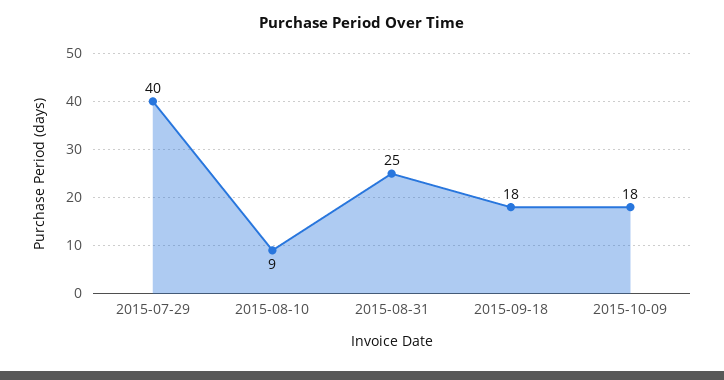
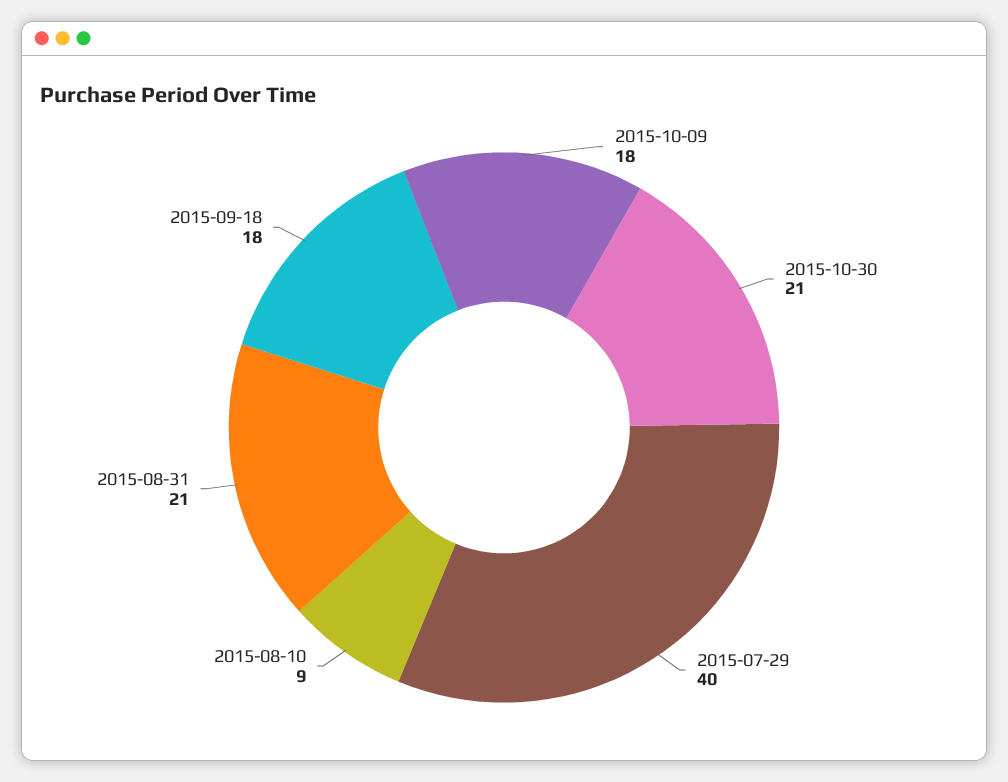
2015-08-31: 25 -> 21
2015-10-30: none -> 21

